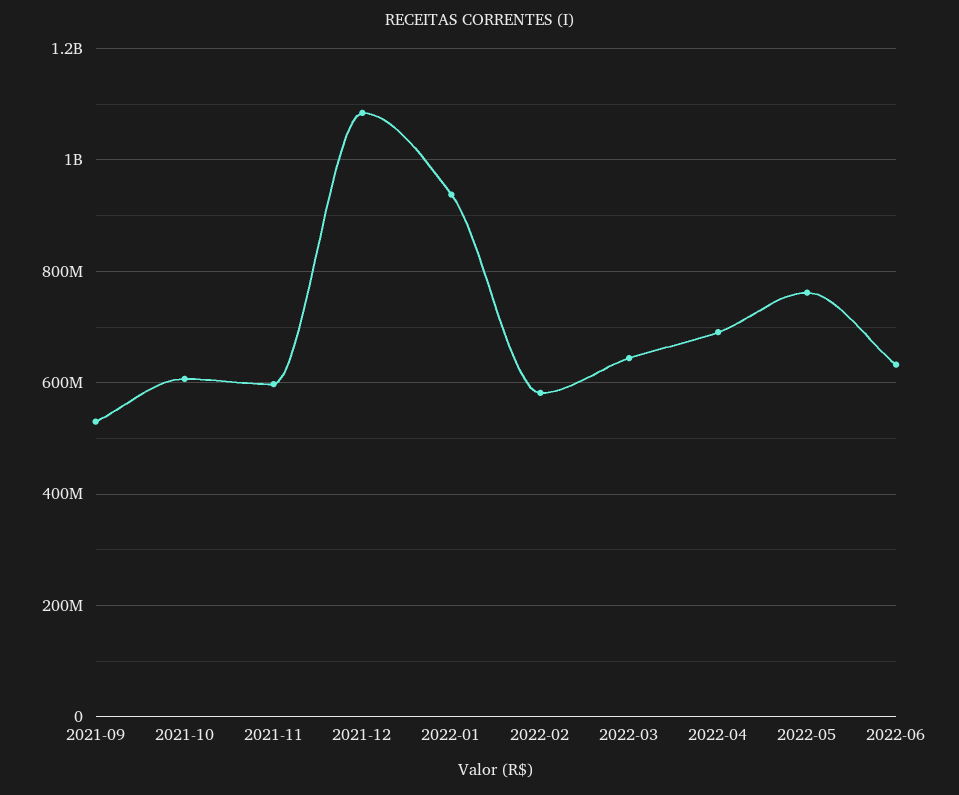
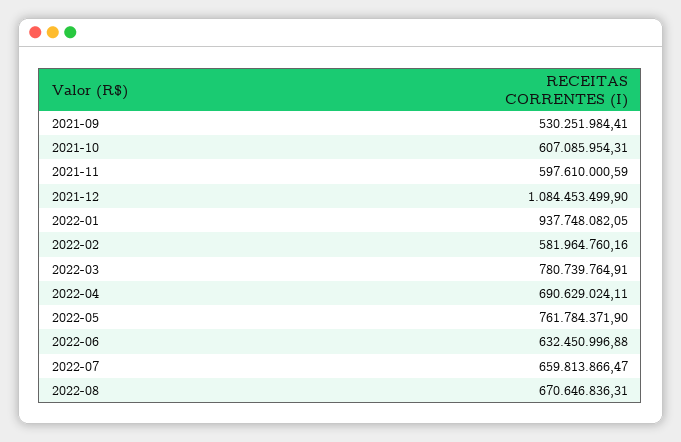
2022-03: 640000000 -> 780739764.91
2022-07: none -> 659813866.47
2022-08: none -> 670646836.31

